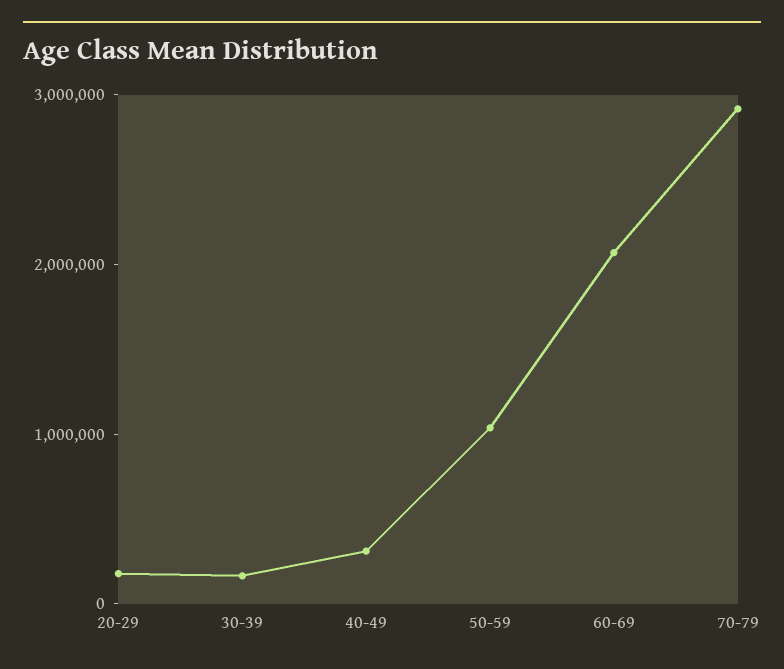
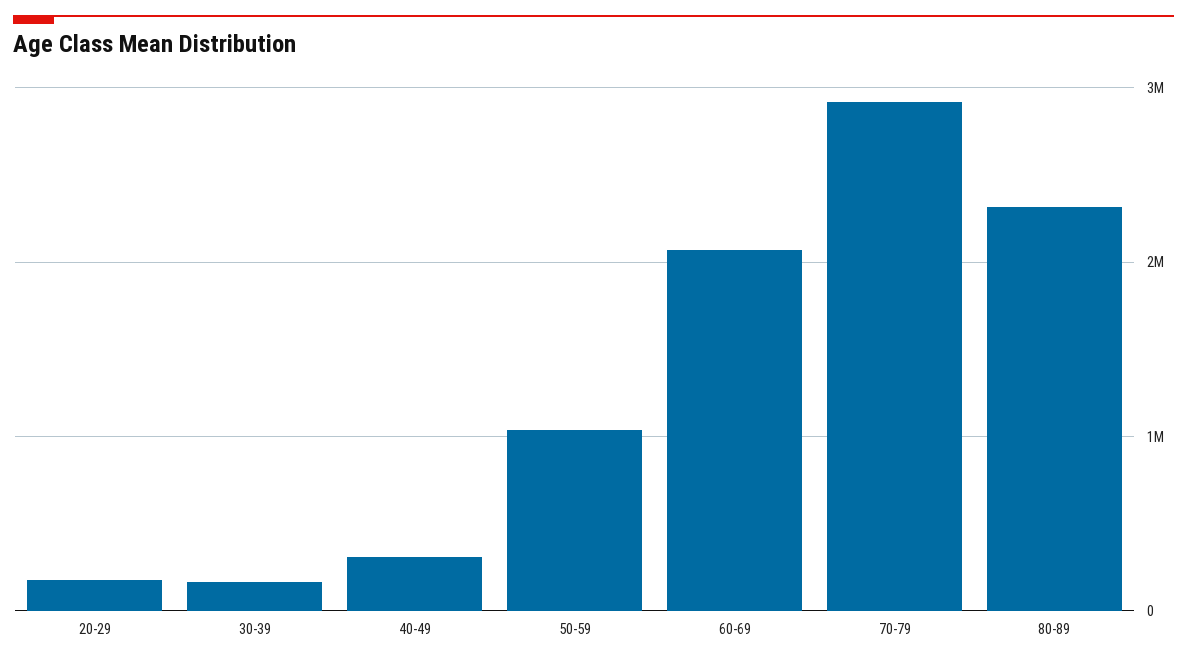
80-89: none -> 2300000

